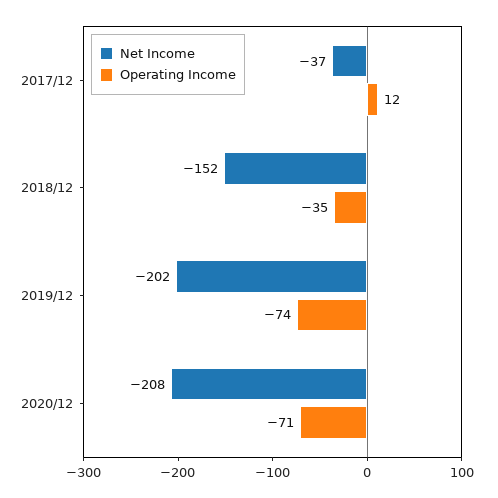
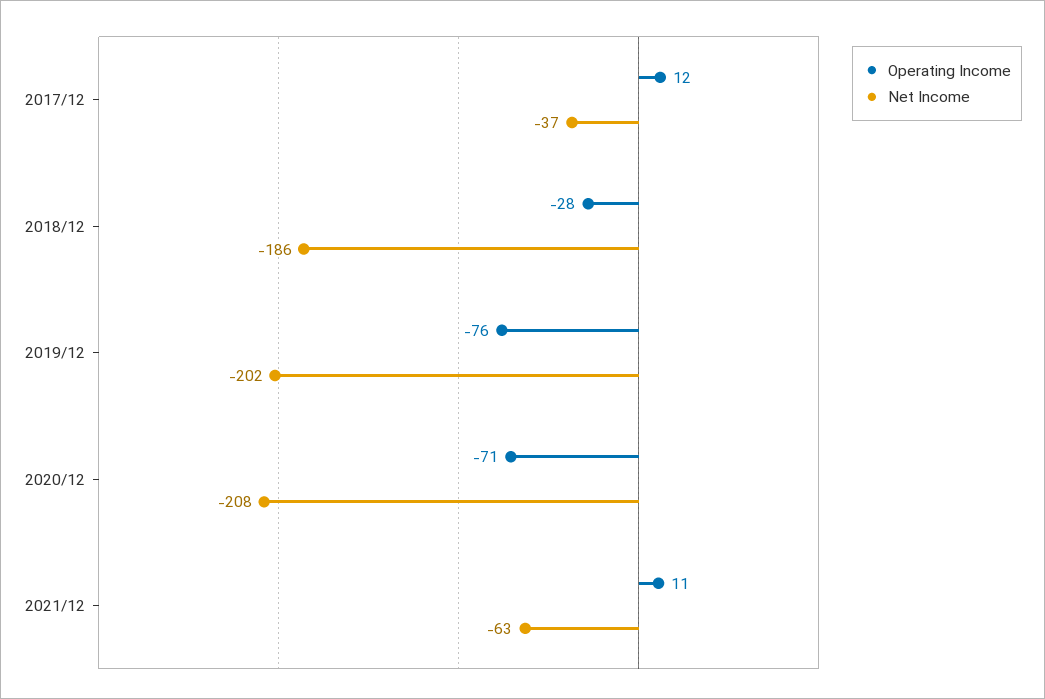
Net Income, 2018/12: -152 -> -186
Operating Income, 2018/12: -35 -> -28
Operating Income, 2019/12: -74 -> -76
Operating Income, 2021/12: none -> 11
Net Income, 2021/12: none -> -63

